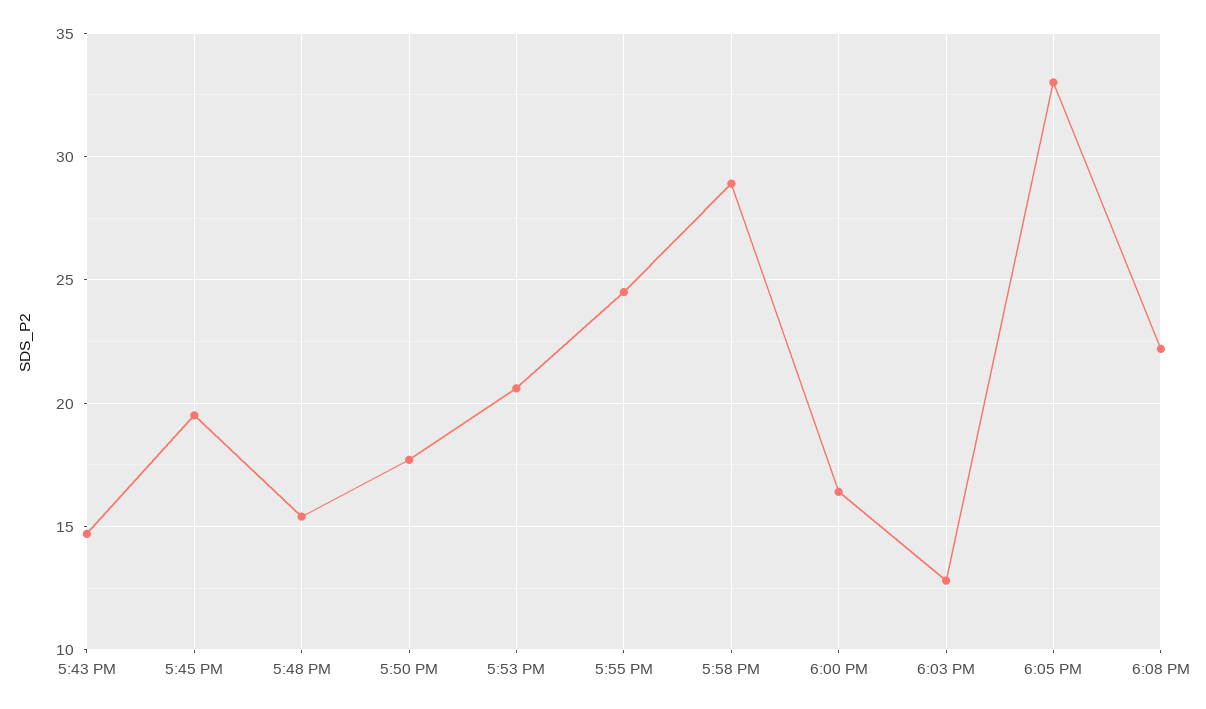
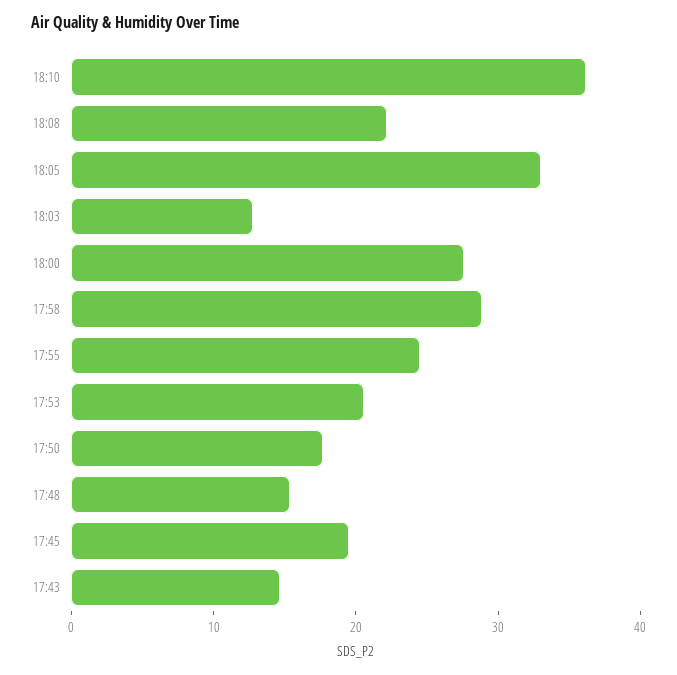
6:00 PM: 16.5 -> 28
18:10: none -> 36

